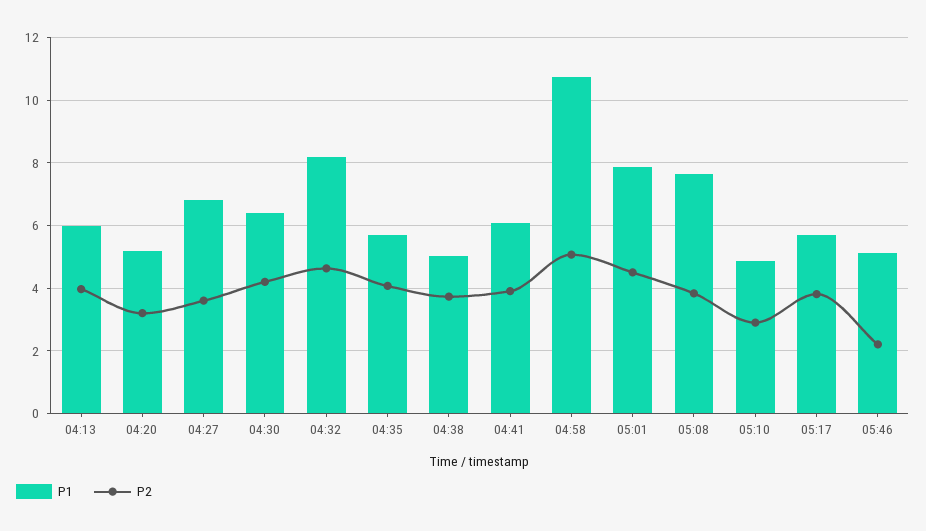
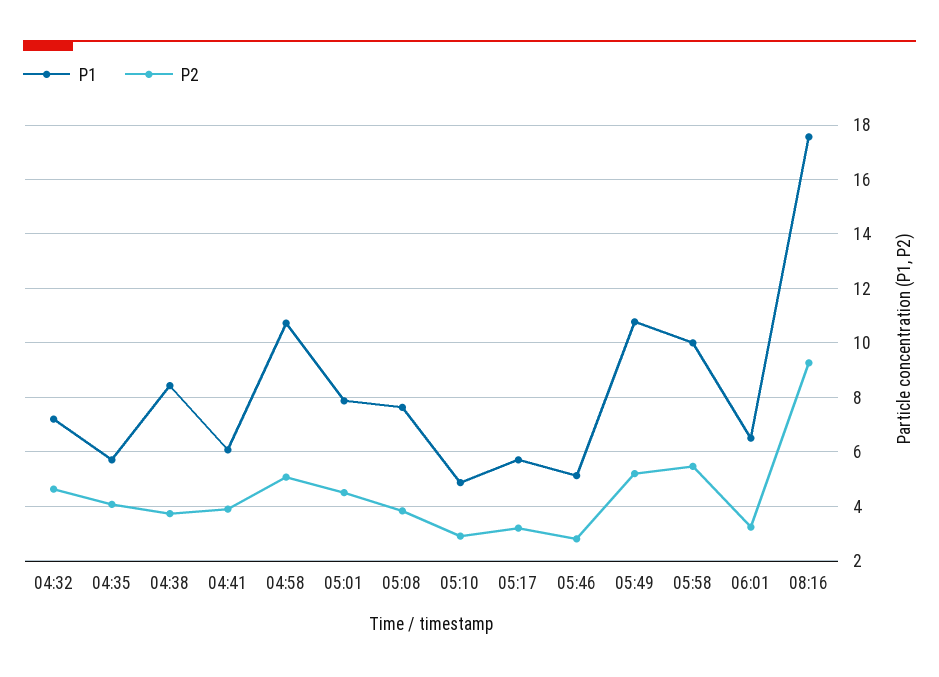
P1, 04:13: 6 -> none
P2, 04:13: 4 -> none
P1, 04:20: 5.2 -> none
P2, 04:20: 3.2 -> none
P1, 04:27: 6.8 -> none
P2, 04:27: 3.6 -> none
P1, 04:30: 6.4 -> none
P2, 04:30: 4.2 -> none
P1, 04:32: 8.2 -> 7.25
P1, 04:38: 5 -> 8.5
P2, 05:17: 3.8 -> 3.25
P2, 05:46: 2.2 -> 2.75
P1, 05:49: none -> 10.75
P2, 05:49: none -> 5.25
P1, 05:58: none -> 10
P2, 05:58: none -> 5.5
P1, 06:01: none -> 6.5
P2, 06:01: none -> 3.25
P1, 08:16: none -> 17.5
P2, 08:16: none -> 9.25

